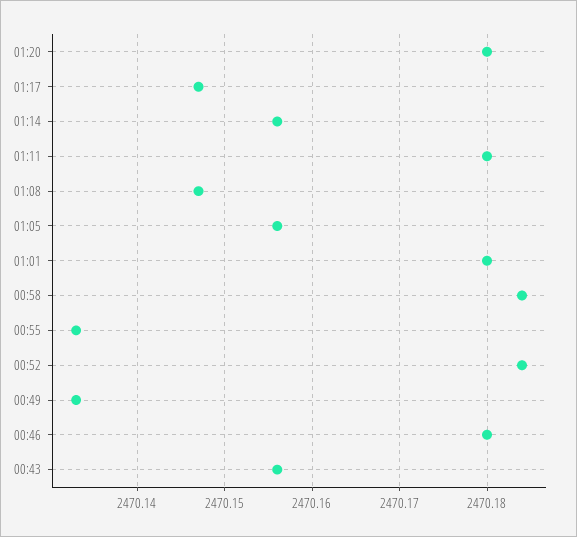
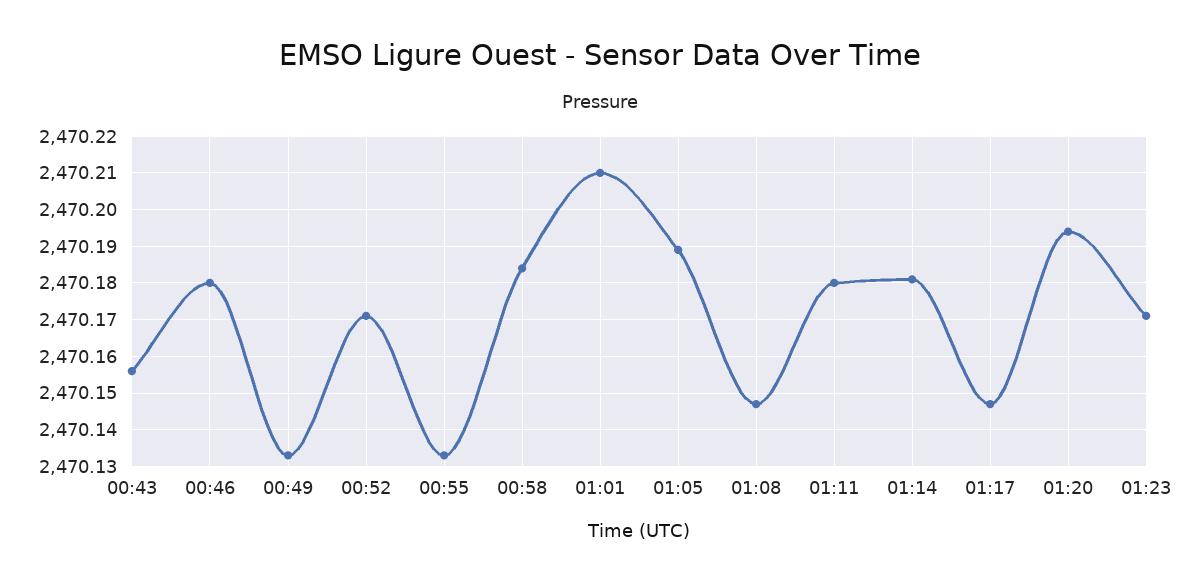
01:20: 2470.18 -> 2470.195
01:14: 2470.156 -> 2470.18
01:05: 2470.156 -> 2470.19
01:01: 2470.18 -> 2470.21
00:52: 2470.184 -> 2470.17
01:23: none -> 2470.17

